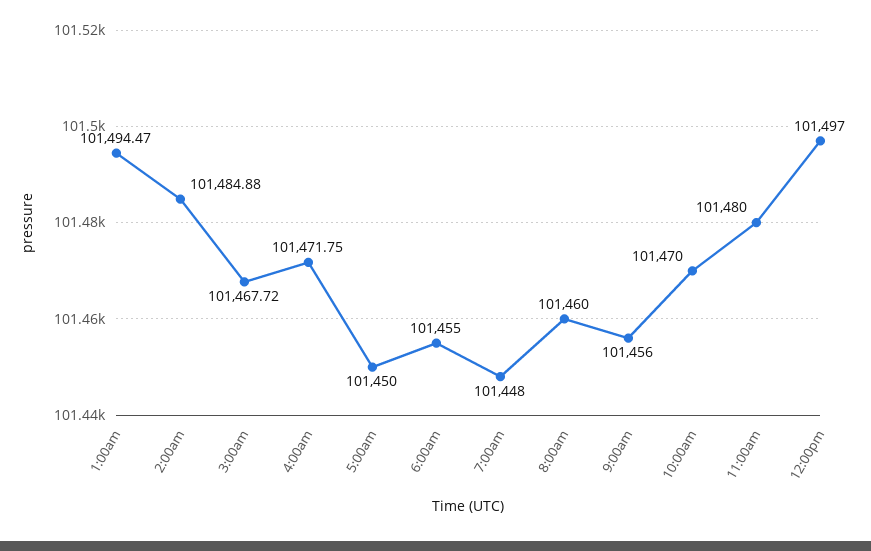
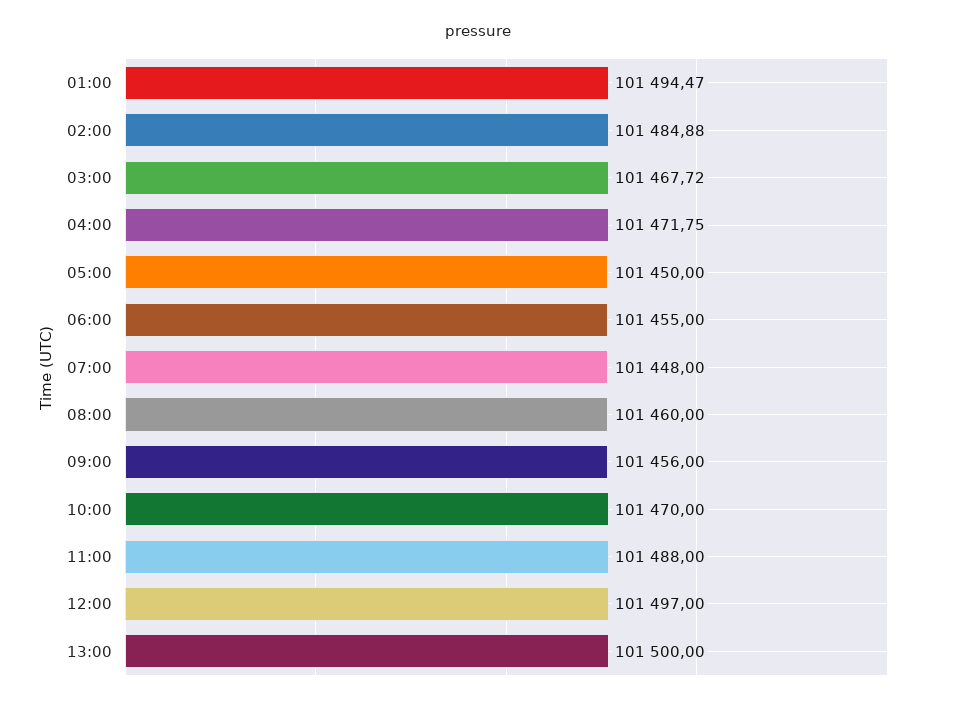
11:00am: 101480 -> 101488
13:00: none -> 101500

